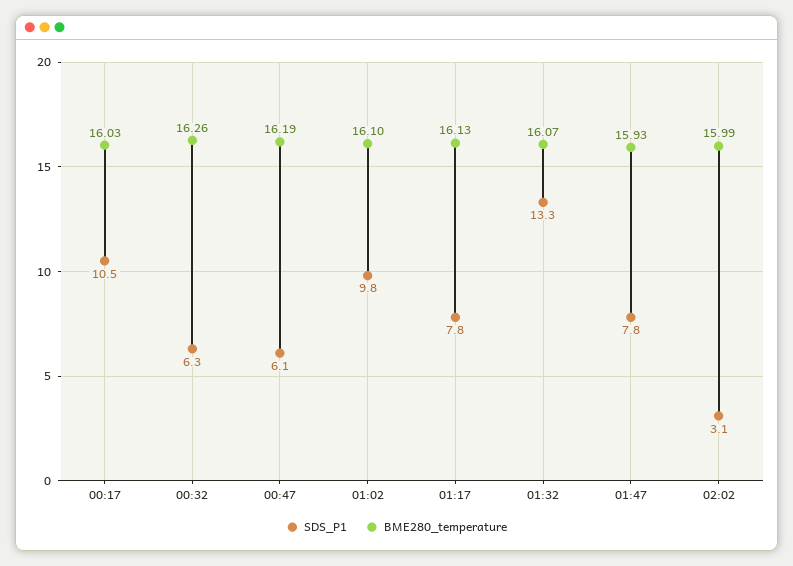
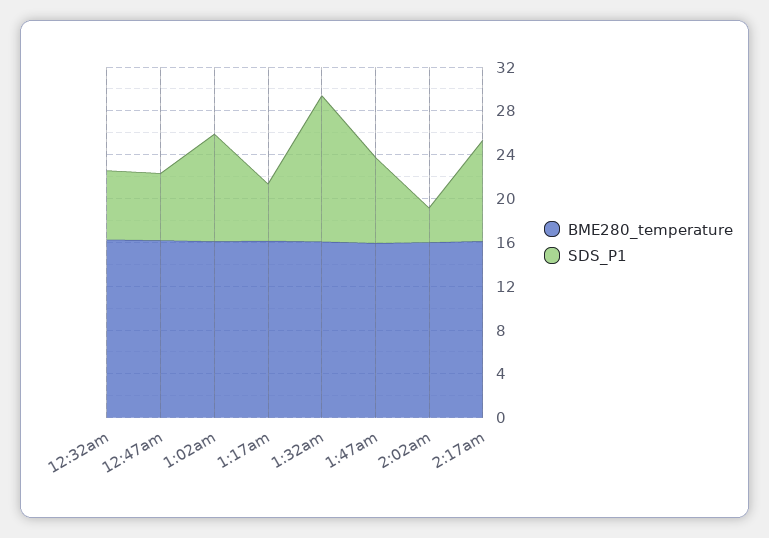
SDS_P1, 00:17: 10.5 -> none
BME280_temperature, 00:17: 16.03 -> none
SDS_P1, 01:17: 7.8 -> 5
BME280_temperature, 2:17am: none -> 16
SDS_P1, 2:17am: none -> 9

